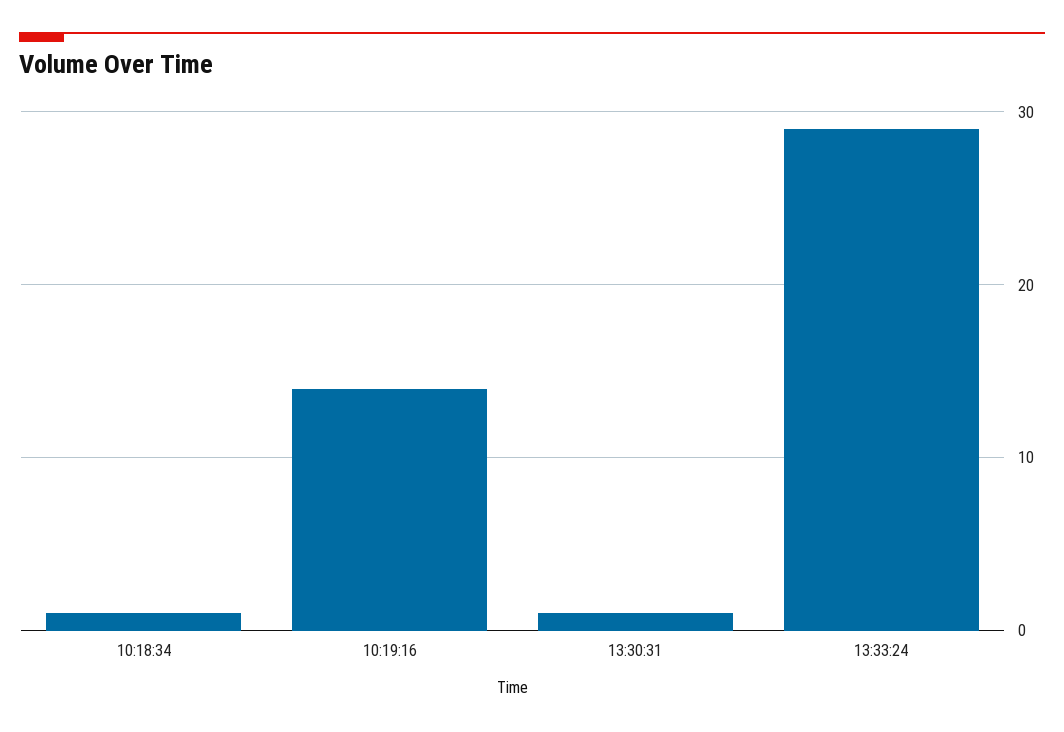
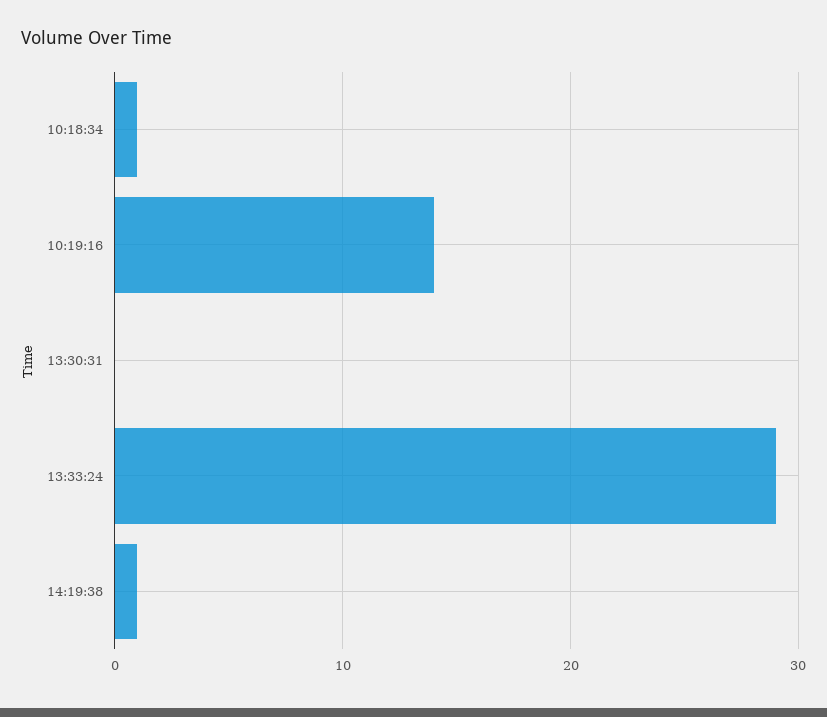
13:30:31: 1 -> 0
14:19:38: none -> 1

